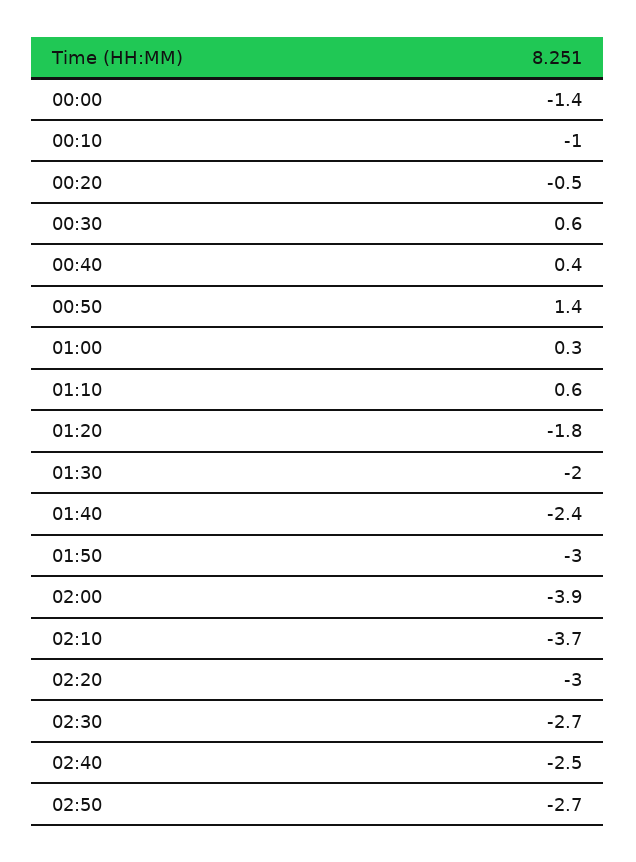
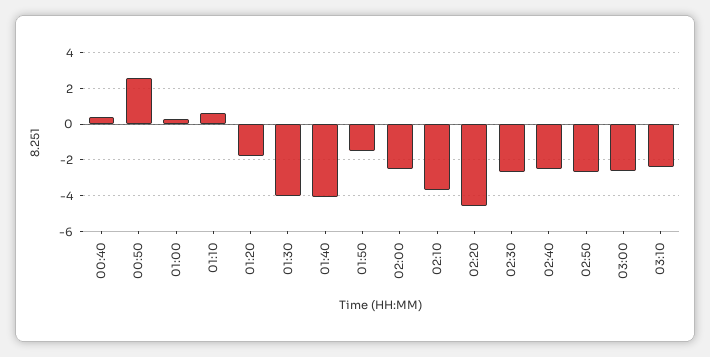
00:00: -1.4 -> none
00:10: -1 -> none
00:20: -0.5 -> none
00:30: 0.6 -> none
00:50: 1.4 -> 2.5
01:30: -2 -> -4
01:40: -2.4 -> -4
01:50: -3 -> -1.5
02:00: -3.9 -> -2.5
02:20: -3 -> -4.5
03:00: none -> -2.5
03:10: none -> -2.5

